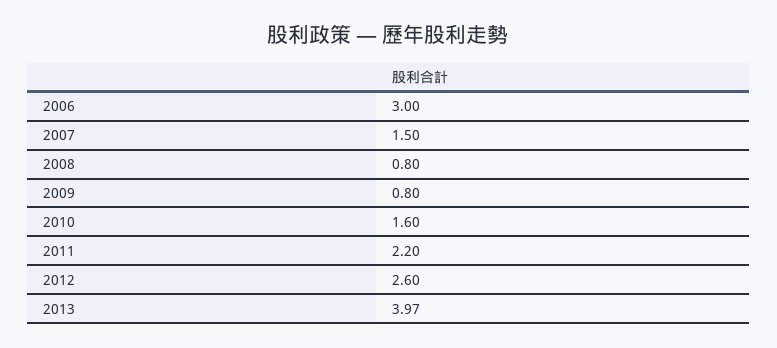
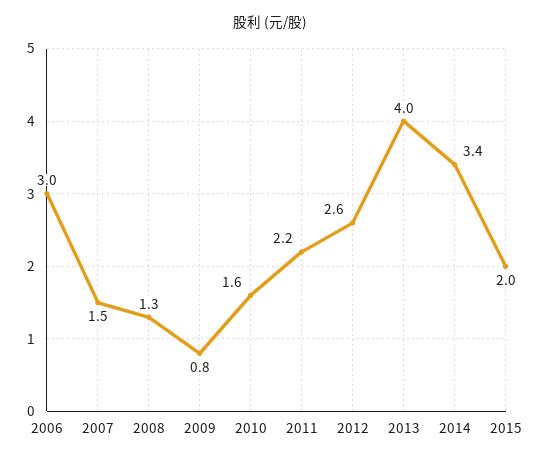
2008: 0.8 -> 1.3
2014: none -> 3.4
2015: none -> 2

